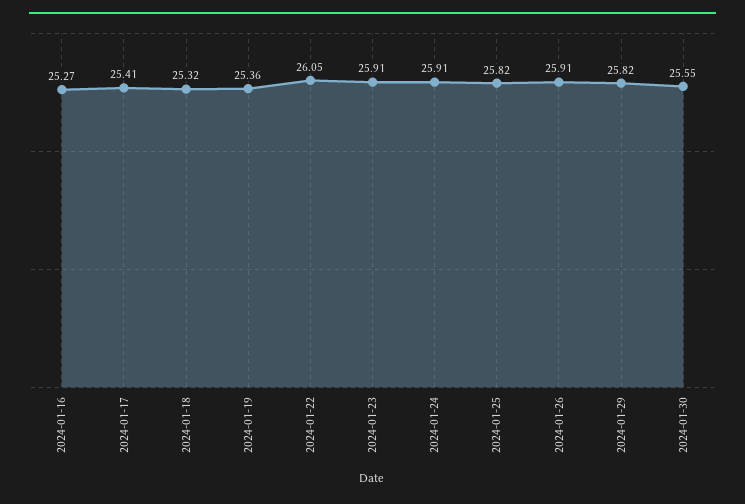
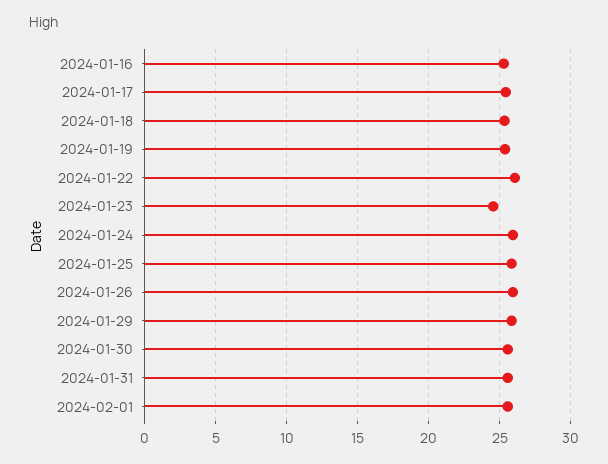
2024-01-23: 25.91 -> 24.5
2024-01-31: none -> 25.5
2024-02-01: none -> 25.5

